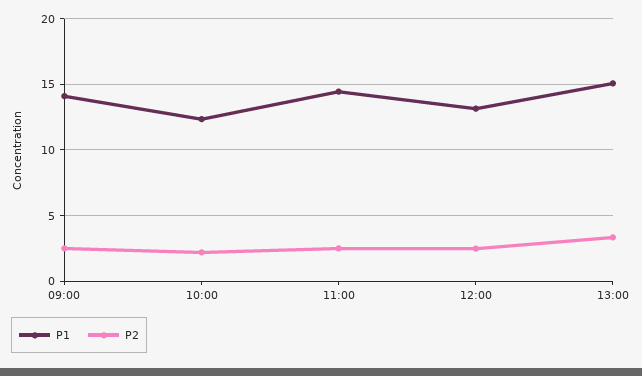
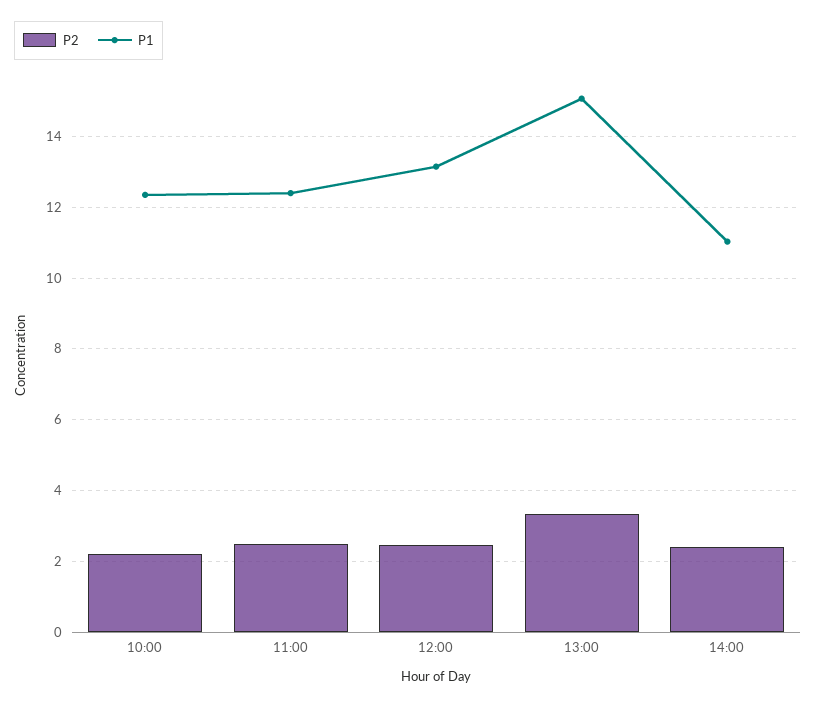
P1, 09:00: 14 -> none
P2, 09:00: 2.5 -> none
P1, 11:00: 14.5 -> 12.4
P2, 14:00: none -> 2.4
P1, 14:00: none -> 11

